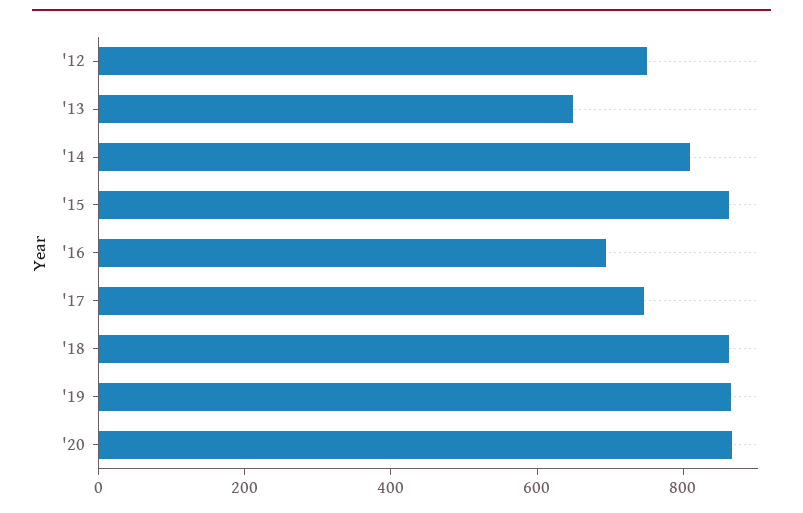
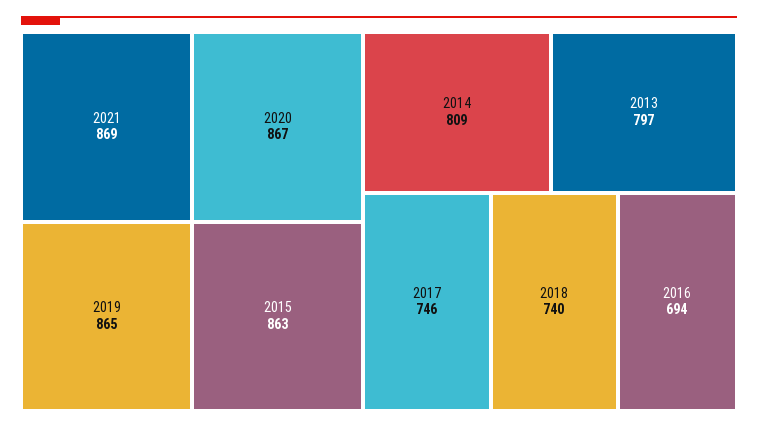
'12: 750 -> none
'13: 650 -> 797
'18: 850 -> 740
2021: none -> 869

